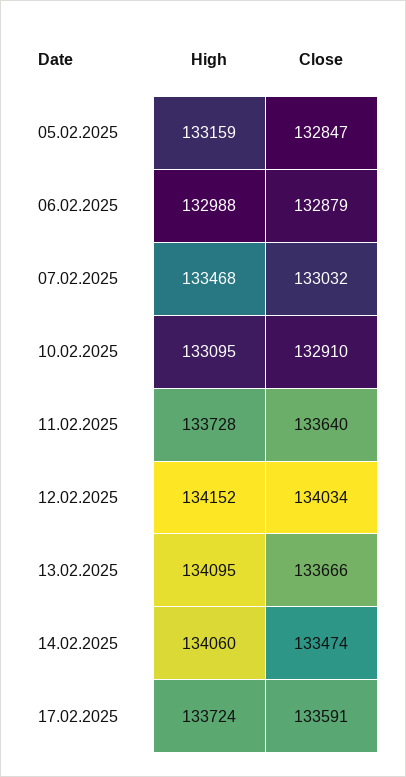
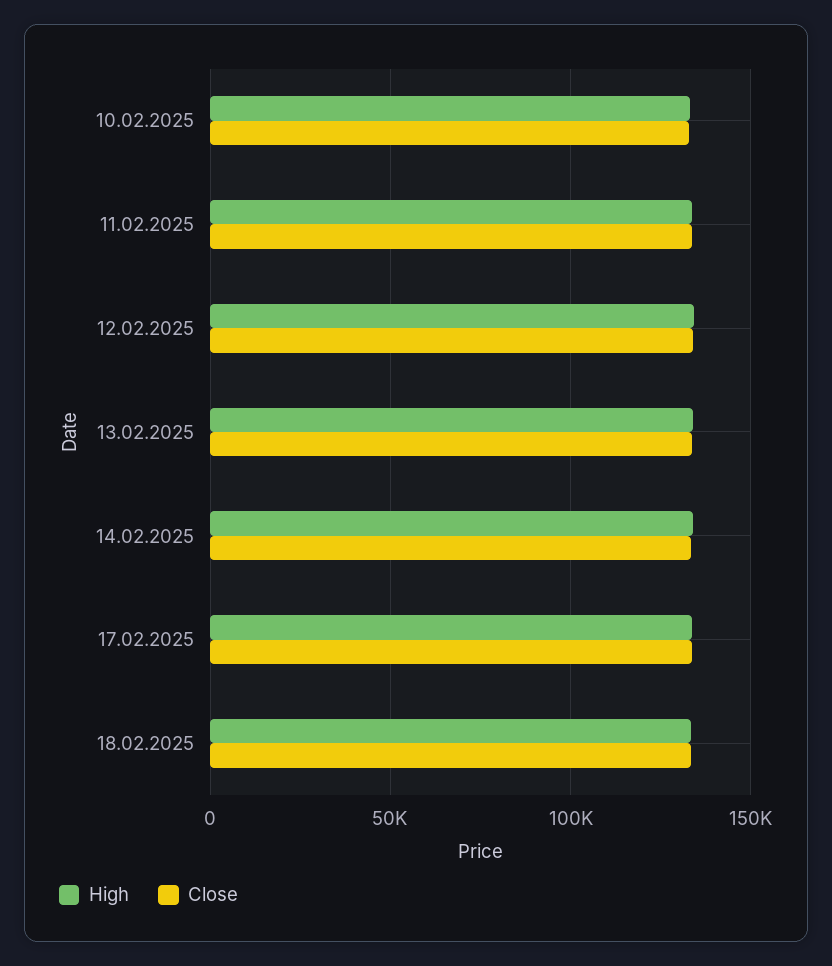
High, 05.02.2025: 133159 -> none
Close, 05.02.2025: 132847 -> none
High, 06.02.2025: 132988 -> none
Close, 06.02.2025: 132879 -> none
High, 07.02.2025: 133468 -> none
Close, 07.02.2025: 133032 -> none
High, 18.02.2025: none -> 135000
Close, 18.02.2025: none -> 135000

